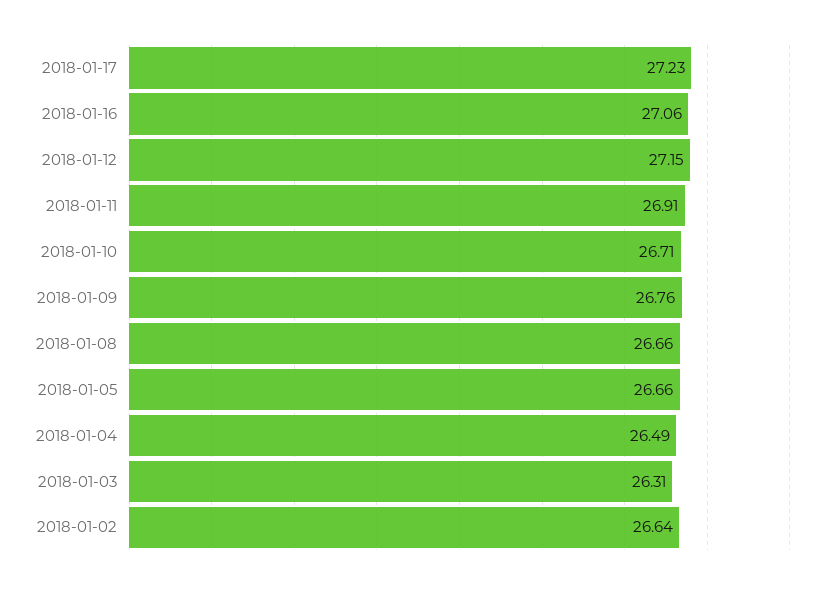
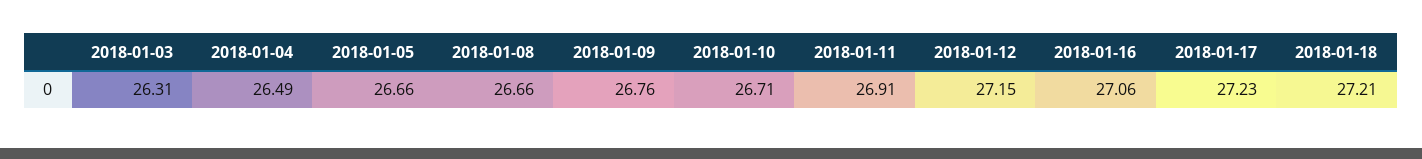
2018-01-02: 26.64 -> none
2018-01-18: none -> 27.21

